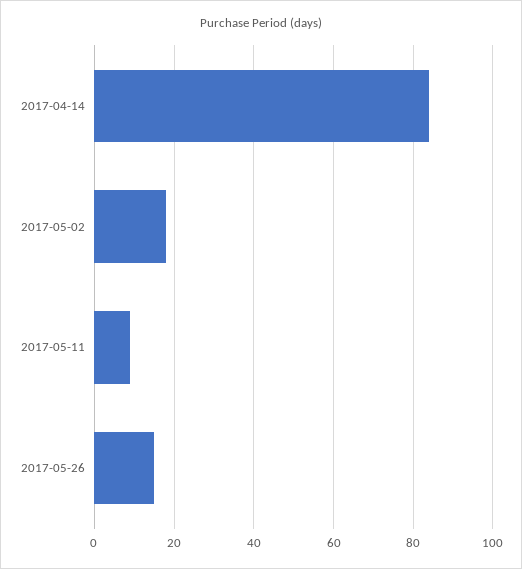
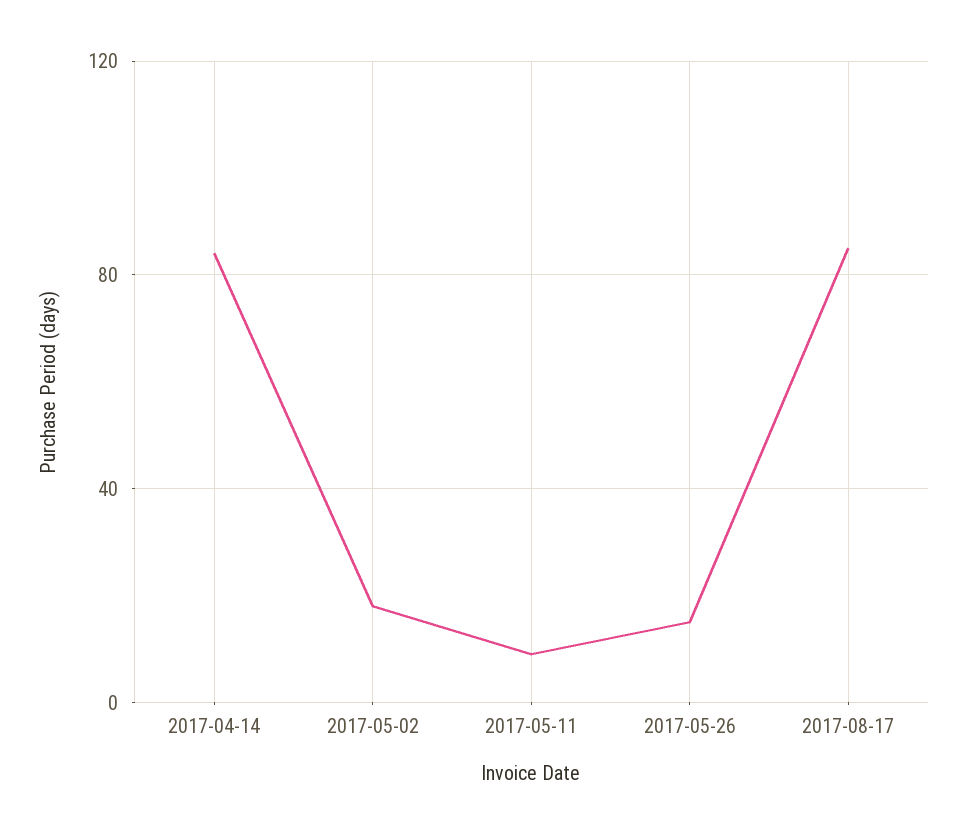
2017-08-17: none -> 85

